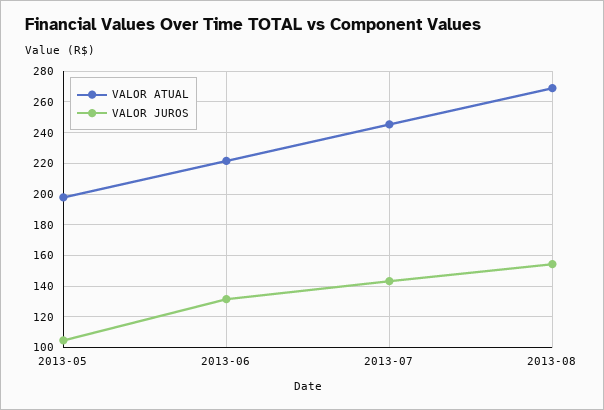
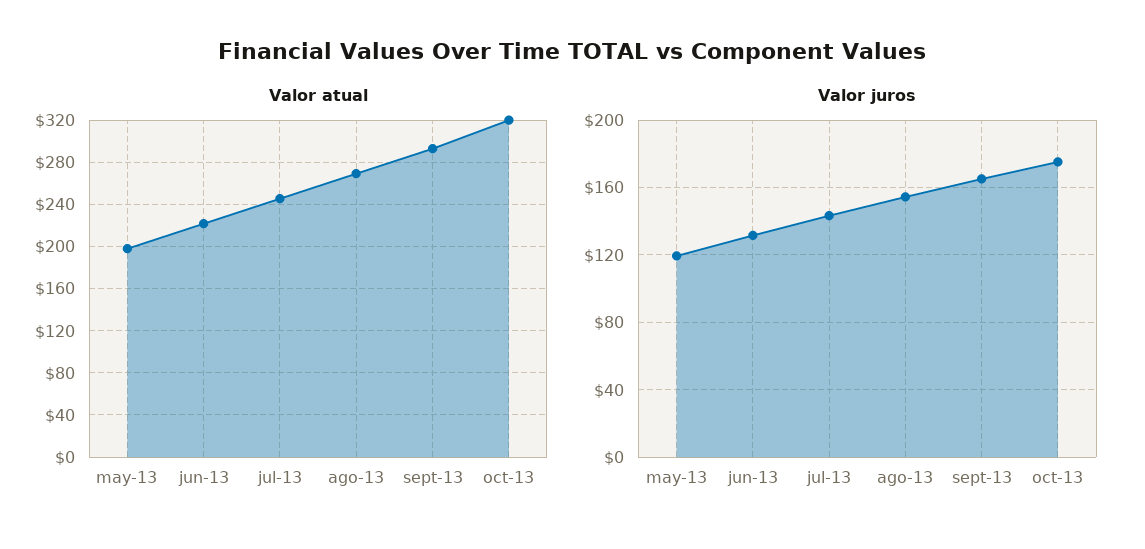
VALOR JUROS, 2013-05: 105 -> 120
VALOR ATUAL, sept-13: none -> 290
VALOR ATUAL, oct-13: none -> 320
VALOR JUROS, sept-13: none -> 165
VALOR JUROS, oct-13: none -> 175

